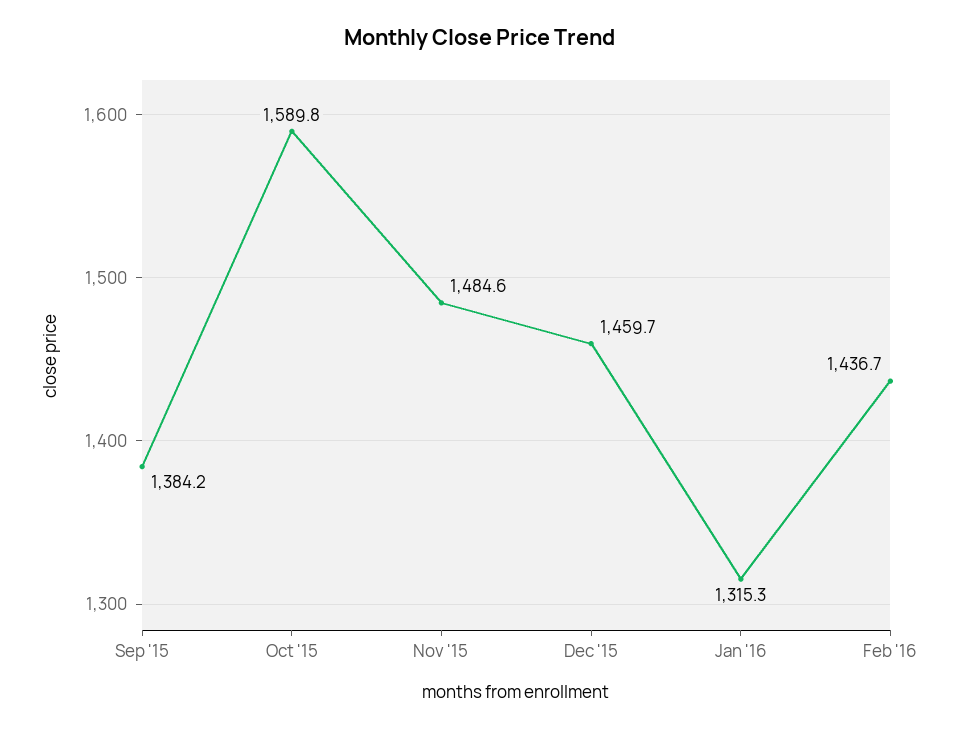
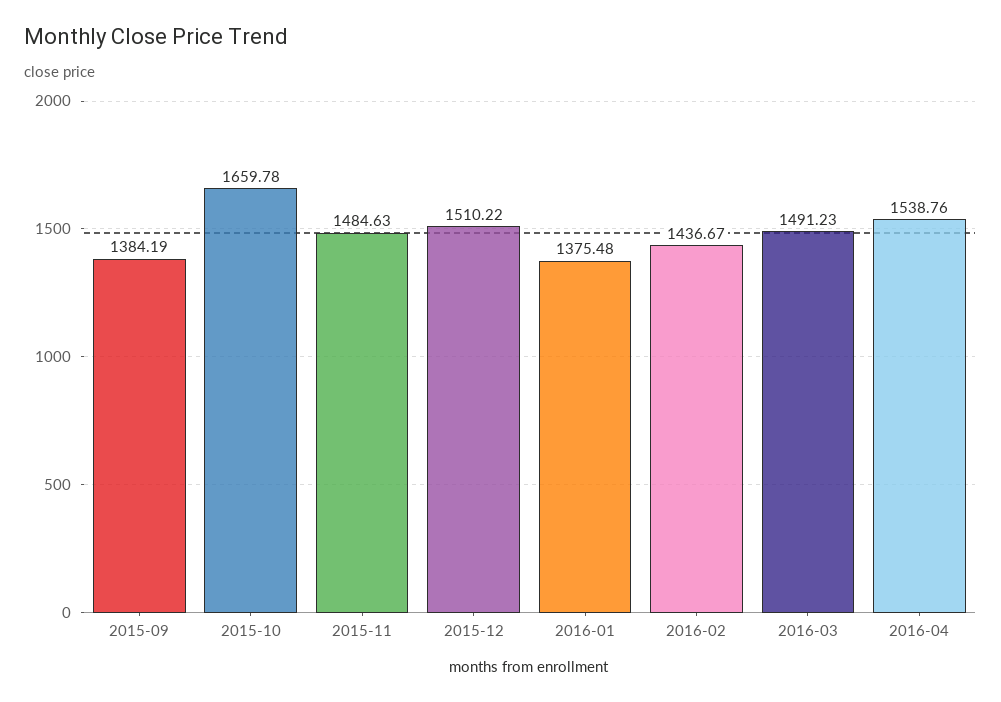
Oct '15: 1589.8 -> 1659.78
Dec '15: 1459.7 -> 1510.22
Jan '16: 1315.3 -> 1375.48
2016-03: none -> 1491.23
2016-04: none -> 1538.76

